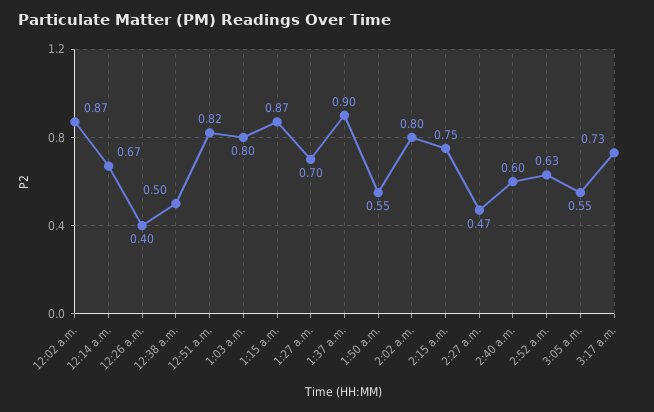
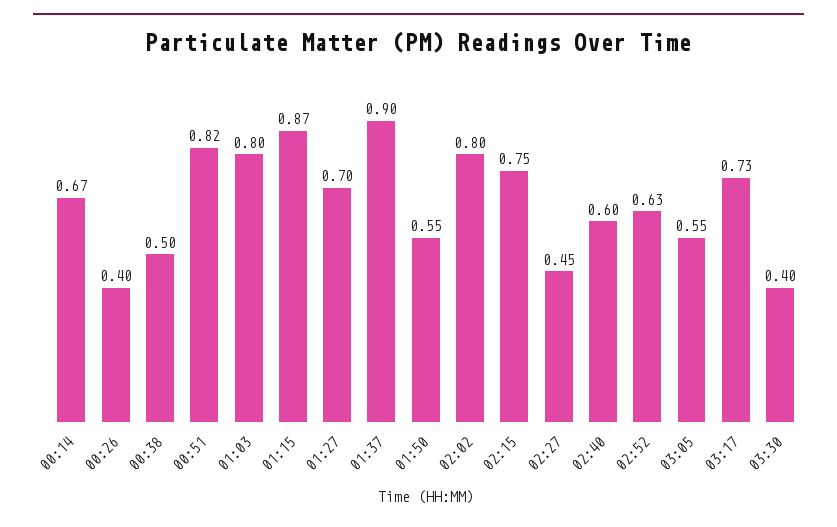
12:02 a.m.: 0.87 -> none
2:27 a.m.: 0.47 -> 0.45
03:30: none -> 0.4

